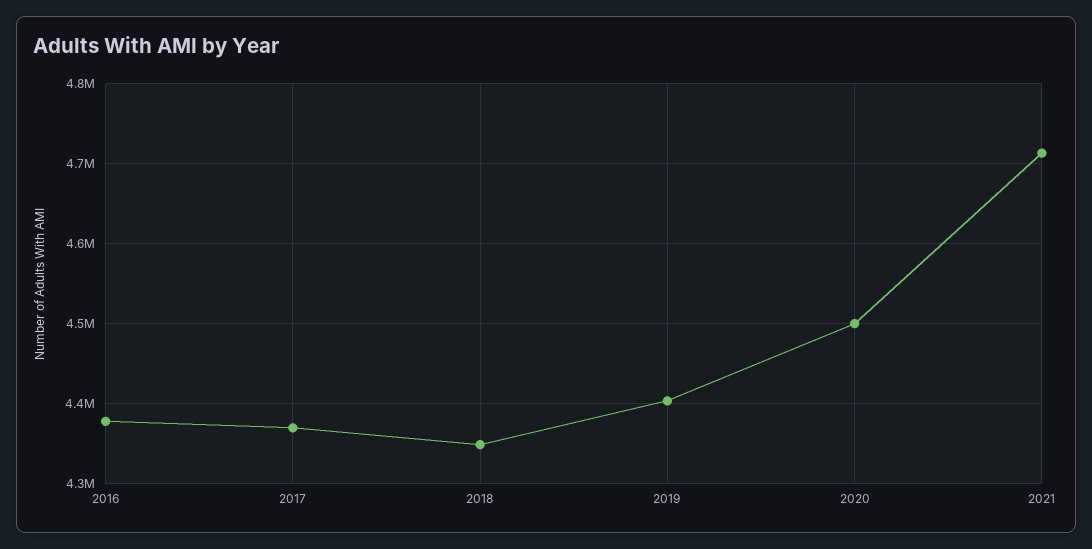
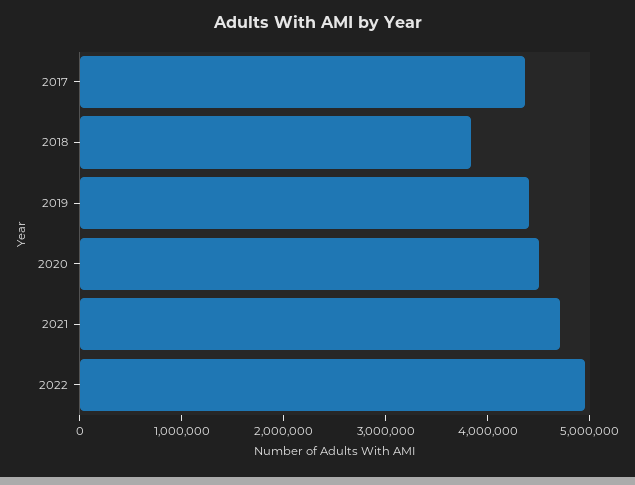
2016: 4380000 -> none
2018: 4350000 -> 3800000
2022: none -> 5000000

